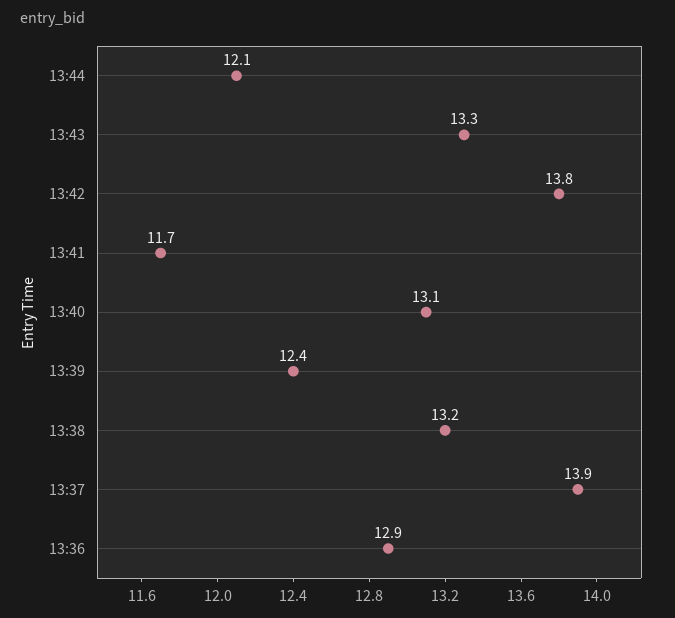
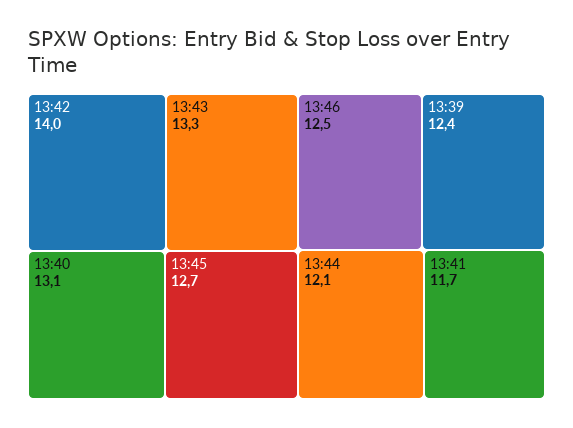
13:42: 13.8 -> 14
13:38: 13.2 -> none
13:37: 13.9 -> none
13:36: 12.9 -> none
13:45: none -> 12.7
13:46: none -> 12.5

